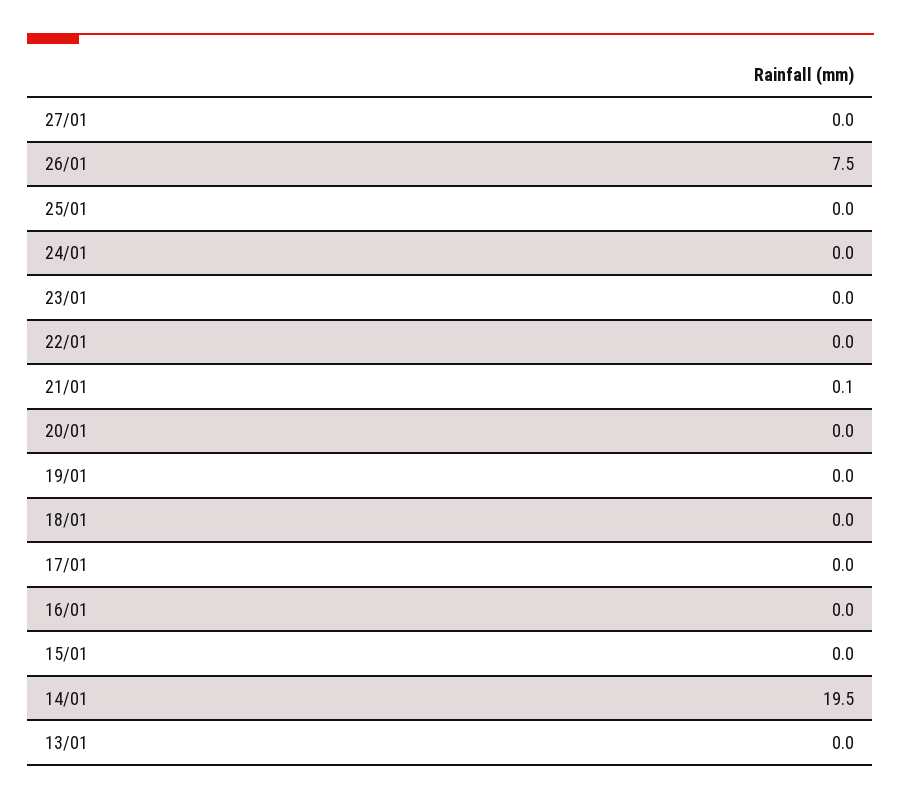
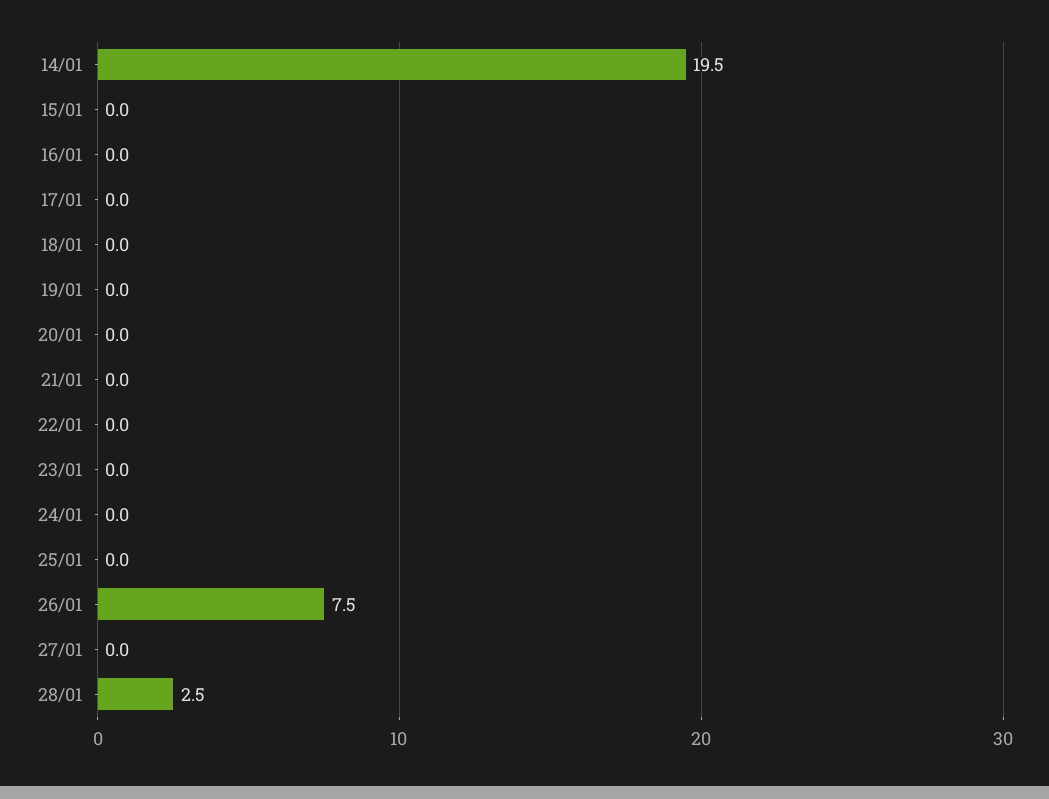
21/01: 0.1 -> 0
13/01: 0 -> none
28/01: none -> 2.5

